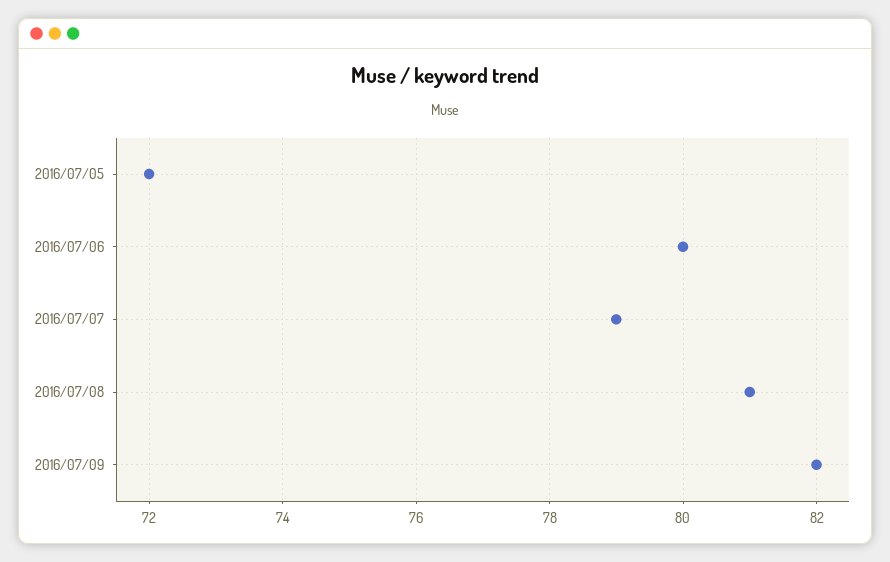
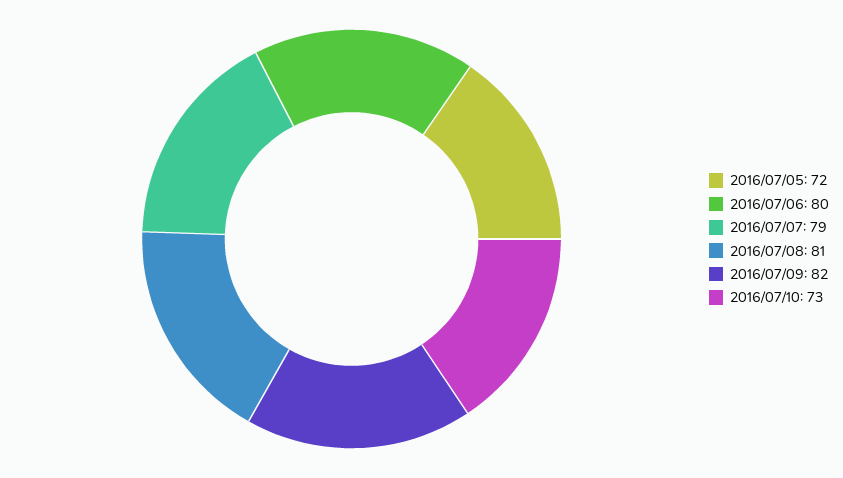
2016/07/10: none -> 73

